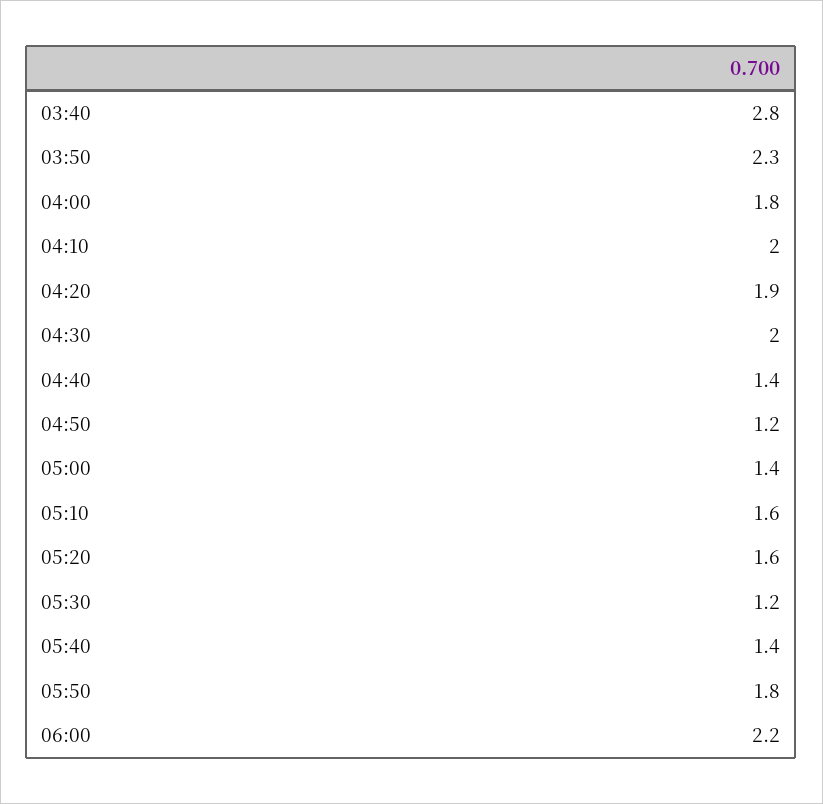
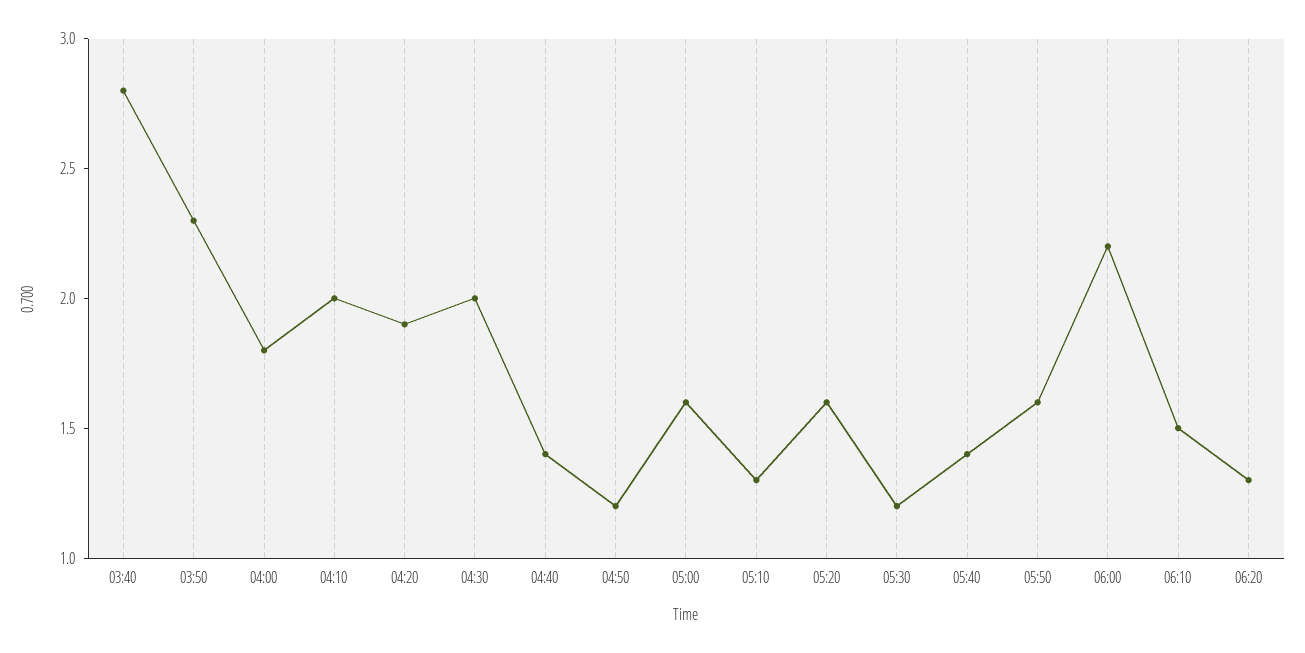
05:00: 1.4 -> 1.6
05:10: 1.6 -> 1.3
05:50: 1.8 -> 1.6
06:10: none -> 1.5
06:20: none -> 1.3

